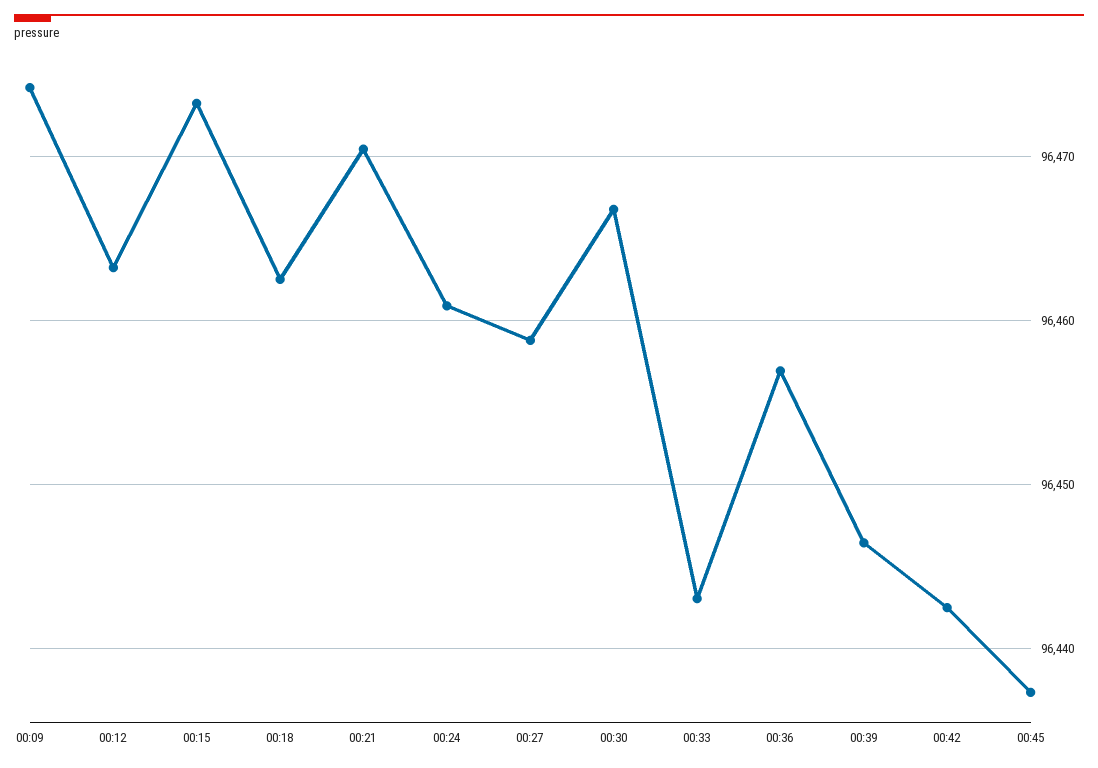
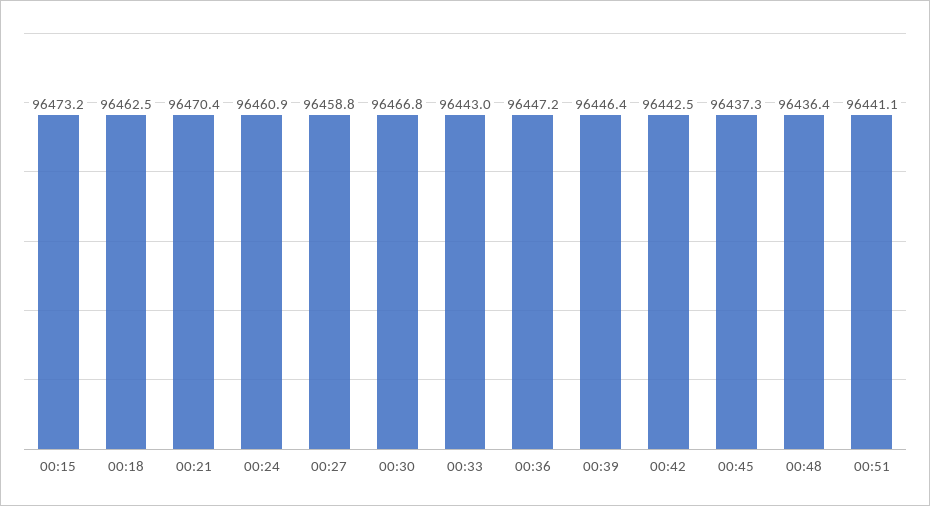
00:09: 96474 -> none
00:12: 96463 -> none
00:36: 96457 -> 96447.2
00:48: none -> 96436.4
00:51: none -> 96441.1

